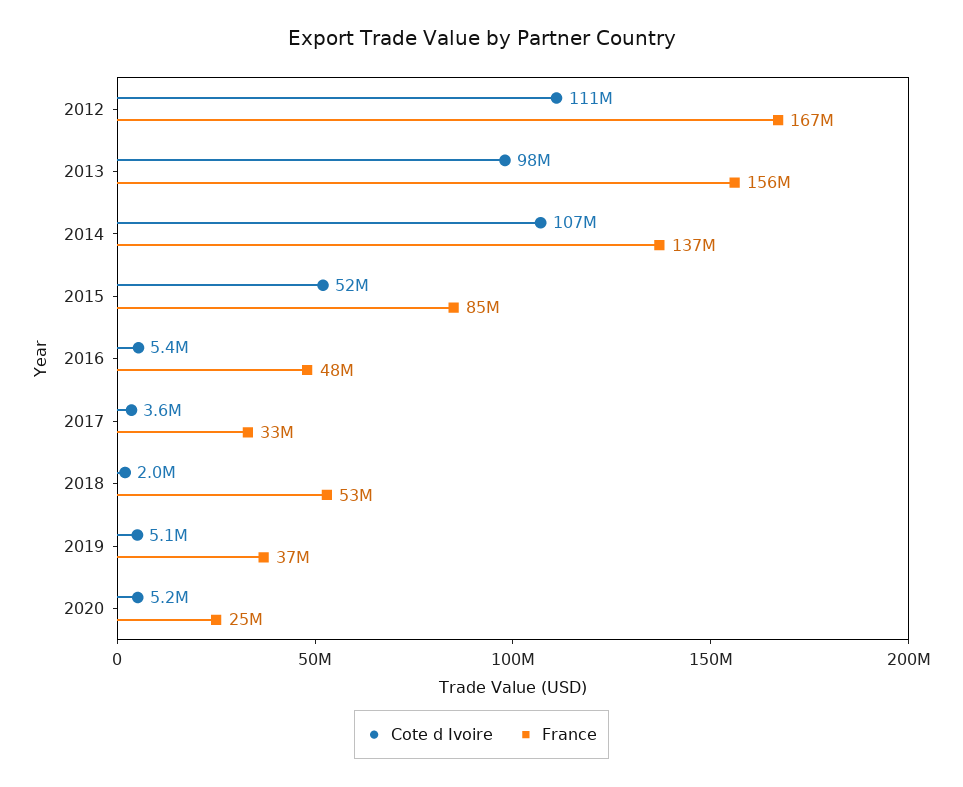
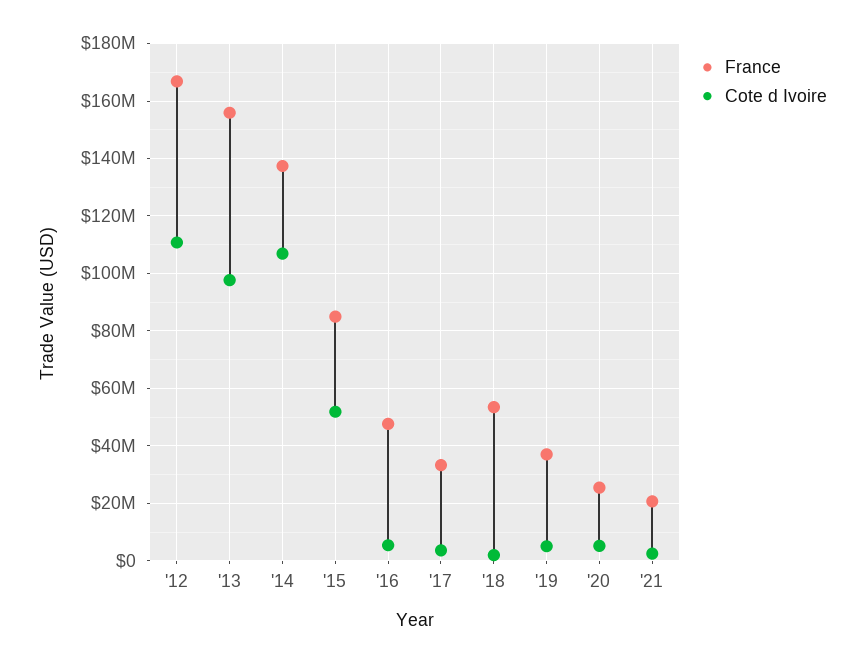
France, '21: none -> 20000000
Cote d Ivoire, '21: none -> 2500000

